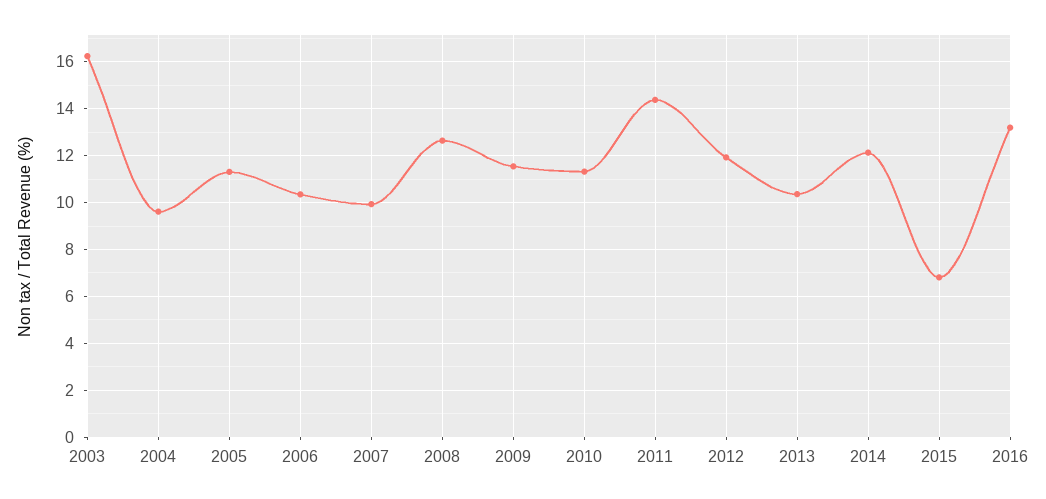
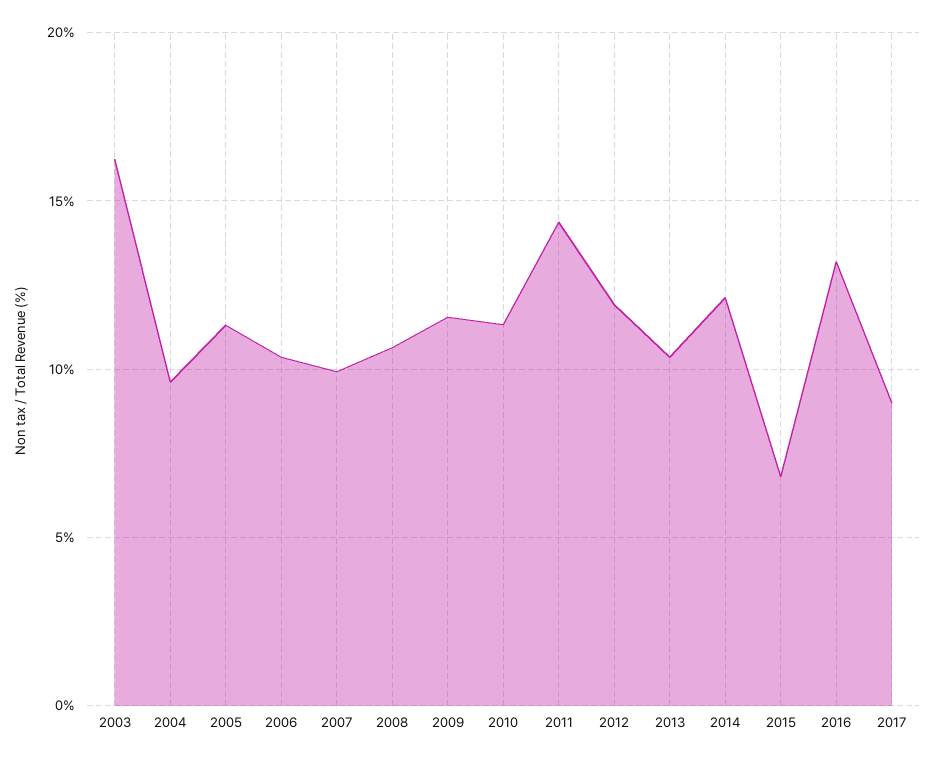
2008: 12.5 -> 10.5
2017: none -> 9

